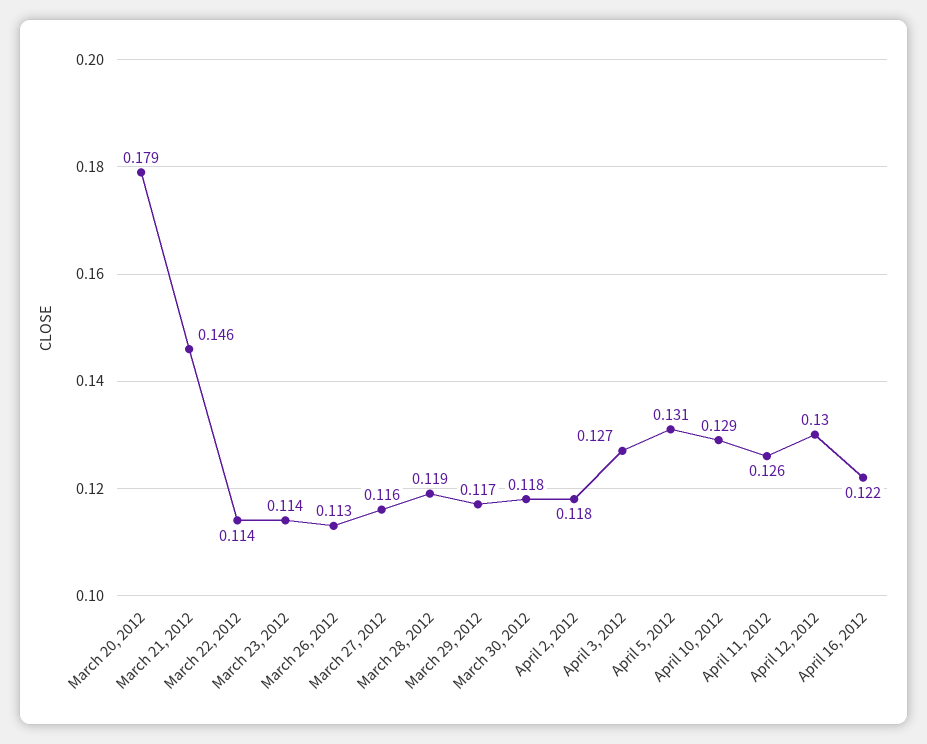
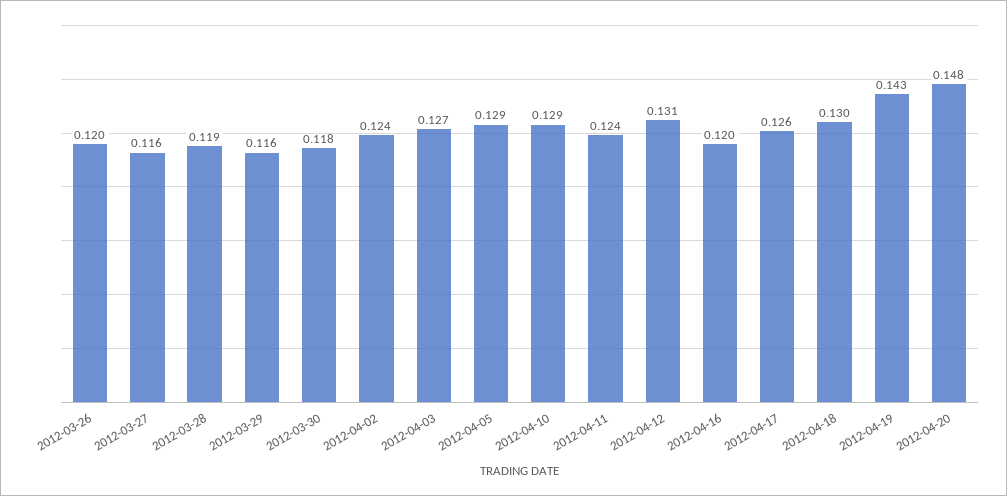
March 20, 2012: 0.179 -> none
March 21, 2012: 0.146 -> none
March 22, 2012: 0.114 -> none
March 23, 2012: 0.114 -> none
March 26, 2012: 0.113 -> 0.12
March 29, 2012: 0.117 -> 0.116
April 2, 2012: 0.118 -> 0.124
April 5, 2012: 0.131 -> 0.129
April 11, 2012: 0.126 -> 0.124
April 12, 2012: 0.13 -> 0.131
April 16, 2012: 0.122 -> 0.12
2012-04-17: none -> 0.126
2012-04-18: none -> 0.13
2012-04-19: none -> 0.143
2012-04-20: none -> 0.148

